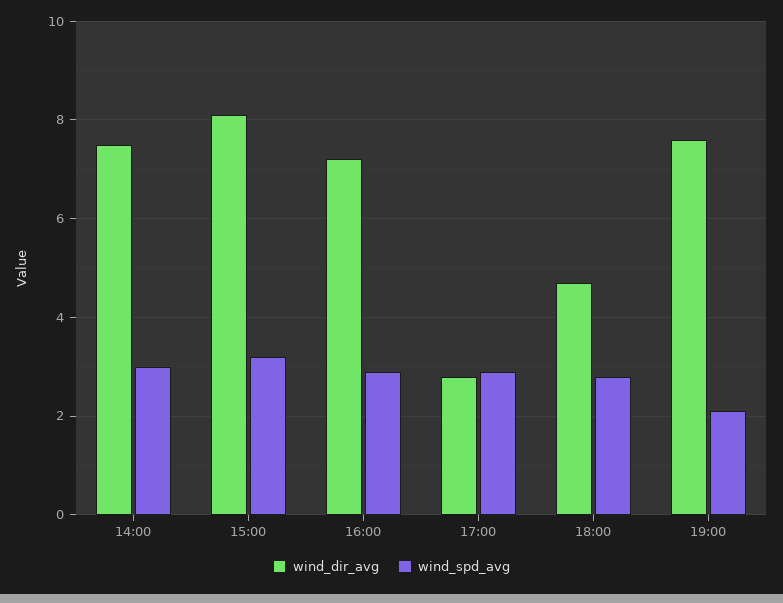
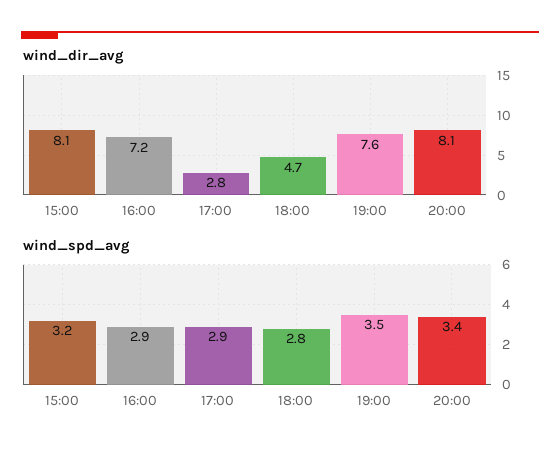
wind_dir_avg, 14:00: 7.5 -> none
wind_spd_avg, 14:00: 3 -> none
wind_spd_avg, 19:00: 2 -> 3.5
wind_dir_avg, 20:00: none -> 8.1
wind_spd_avg, 20:00: none -> 3.4

